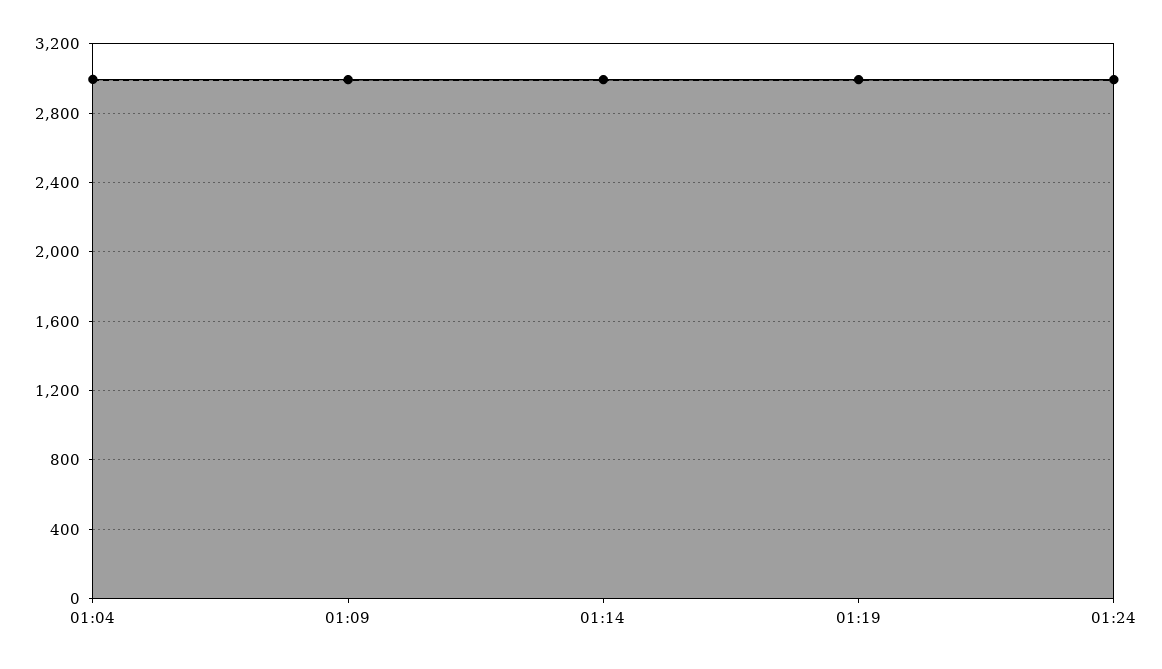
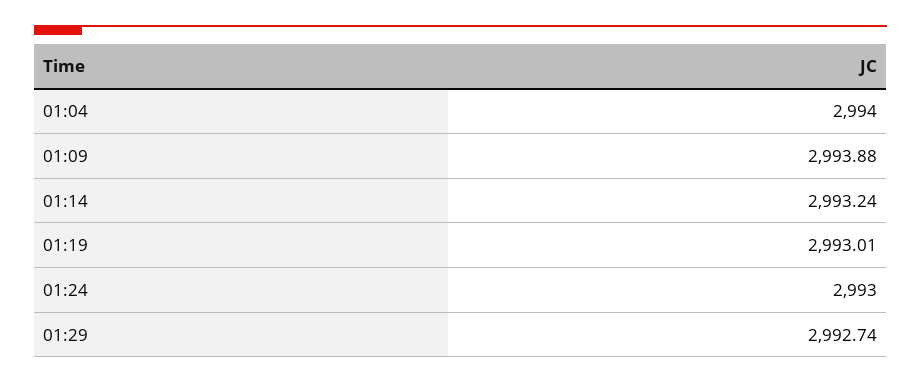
01:29: none -> 2992.74

